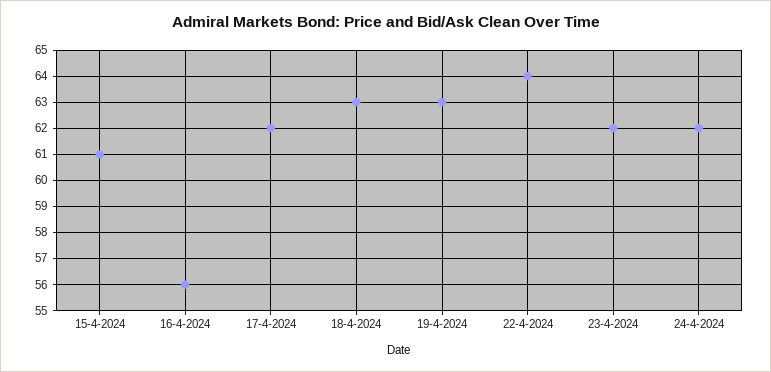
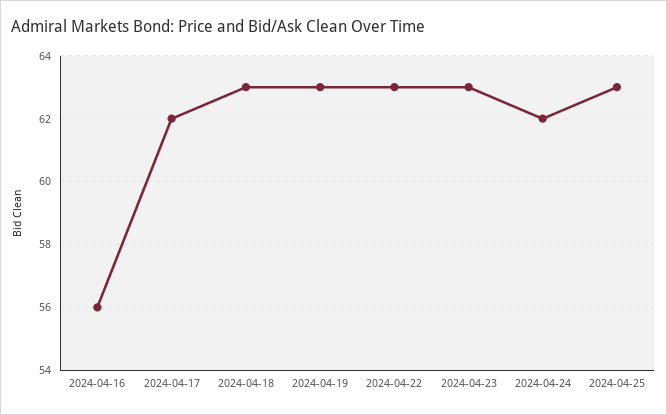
15-4-2024: 61 -> none
22-4-2024: 64 -> 63
23-4-2024: 62 -> 63
2024-04-25: none -> 63

